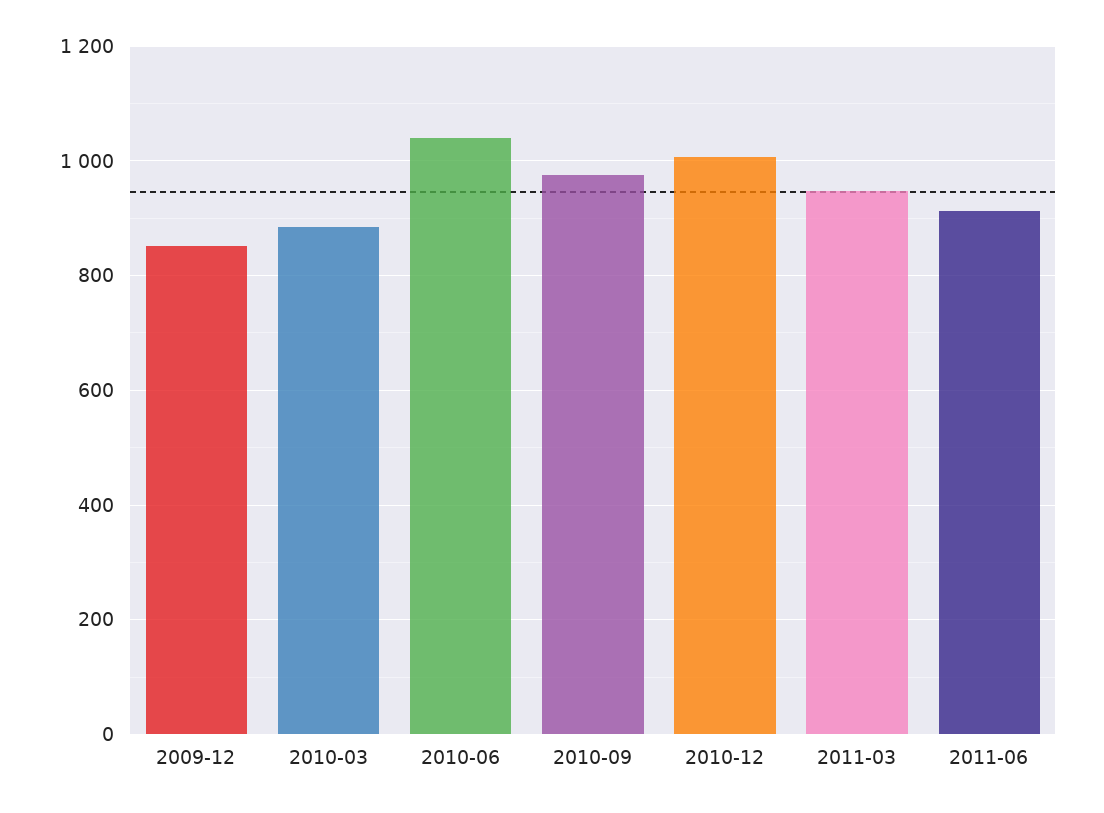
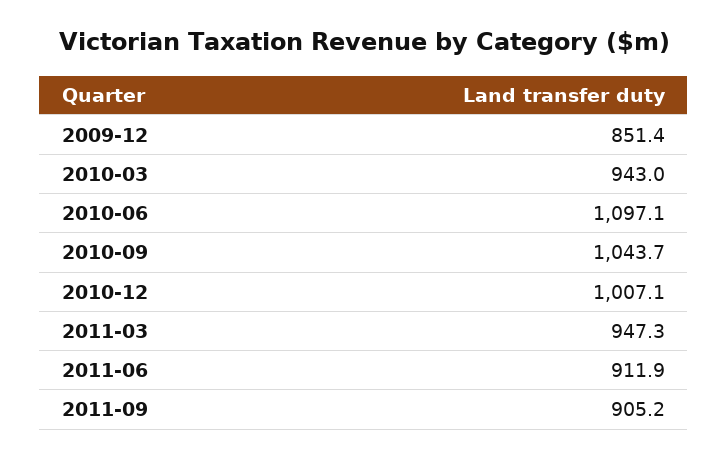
2010-03: 880 -> 943
2010-06: 1040 -> 1097.1
2010-09: 980 -> 1043.7
2011-09: none -> 905.2

